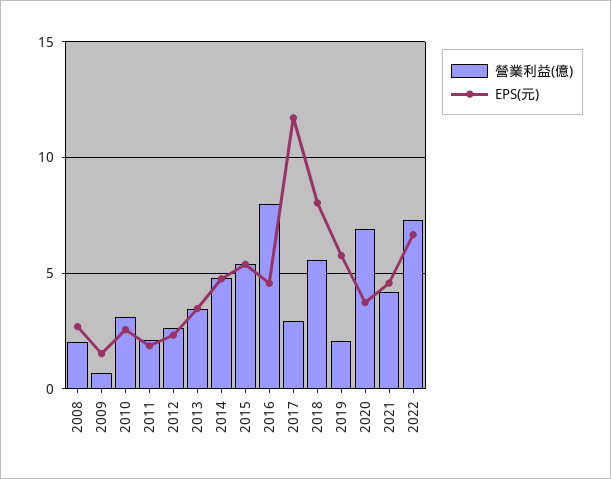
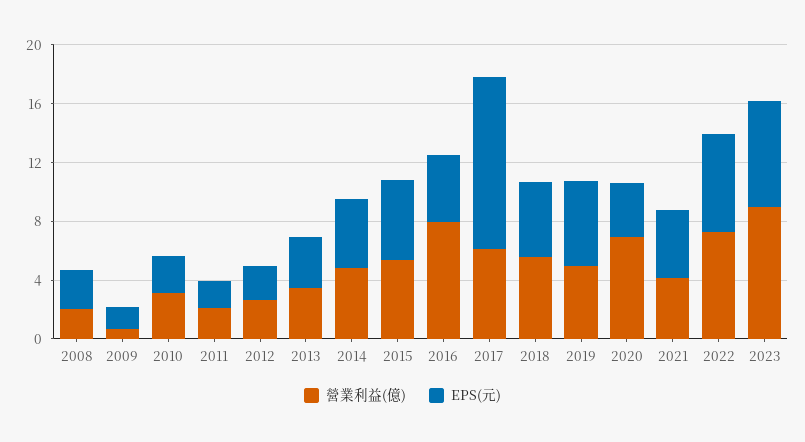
營業利益(億), 2017: 3 -> 6
EPS(元), 2018: 8 -> 5
營業利益(億), 2019: 2 -> 5
營業利益(億), 2023: none -> 9
EPS(元), 2023: none -> 7

